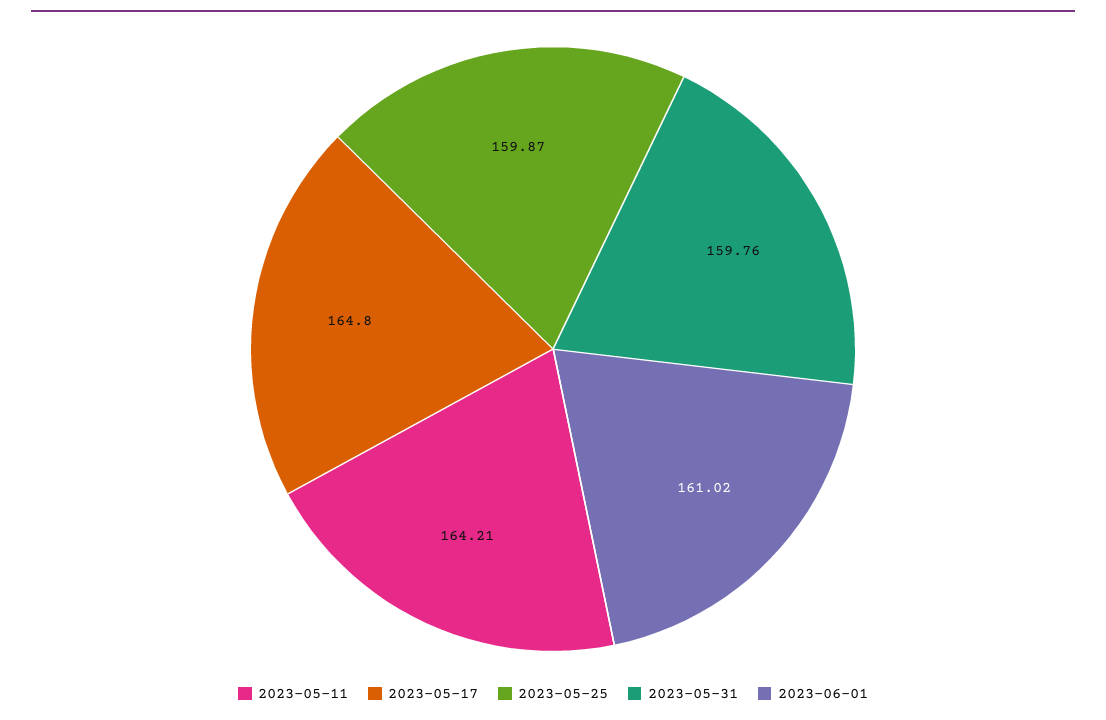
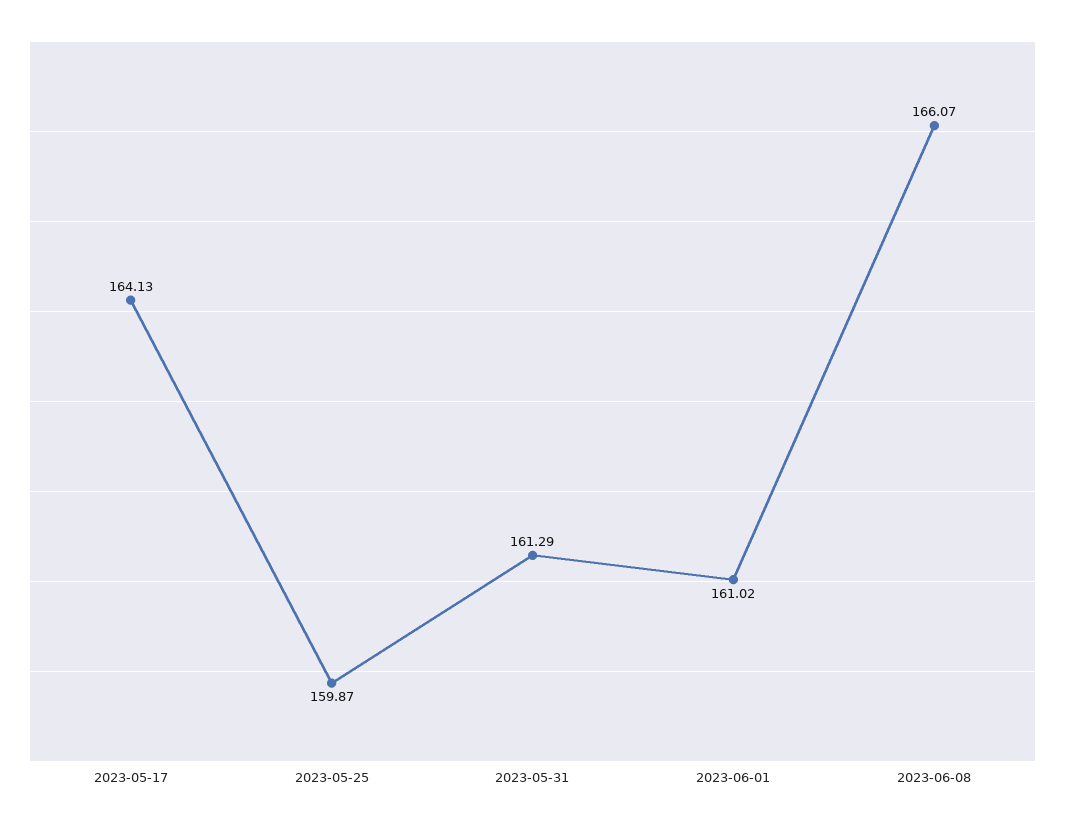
2023-05-11: 164.21 -> none
2023-05-17: 164.8 -> 164.13
2023-05-31: 159.76 -> 161.29
2023-06-08: none -> 166.07

